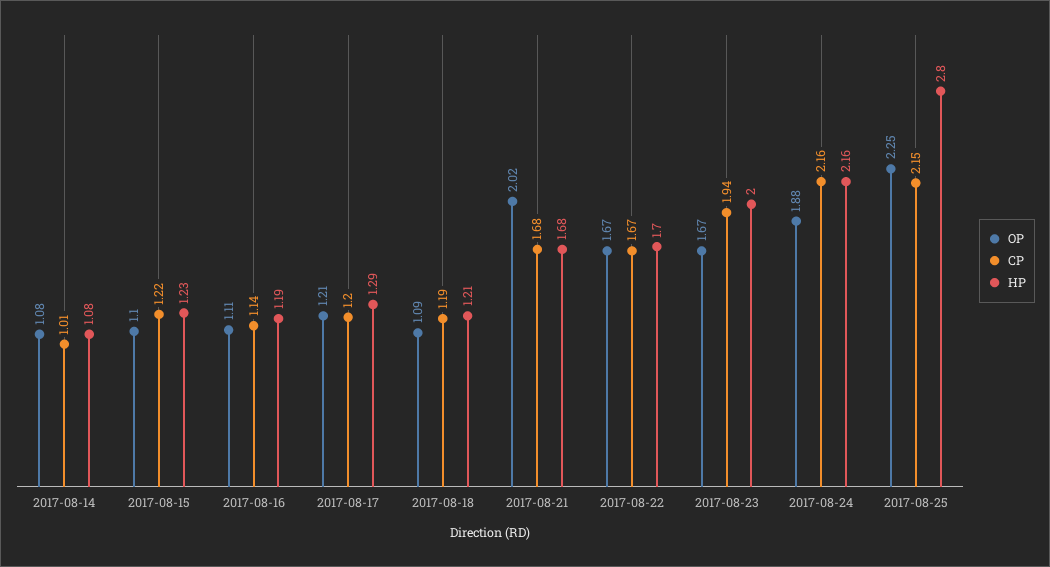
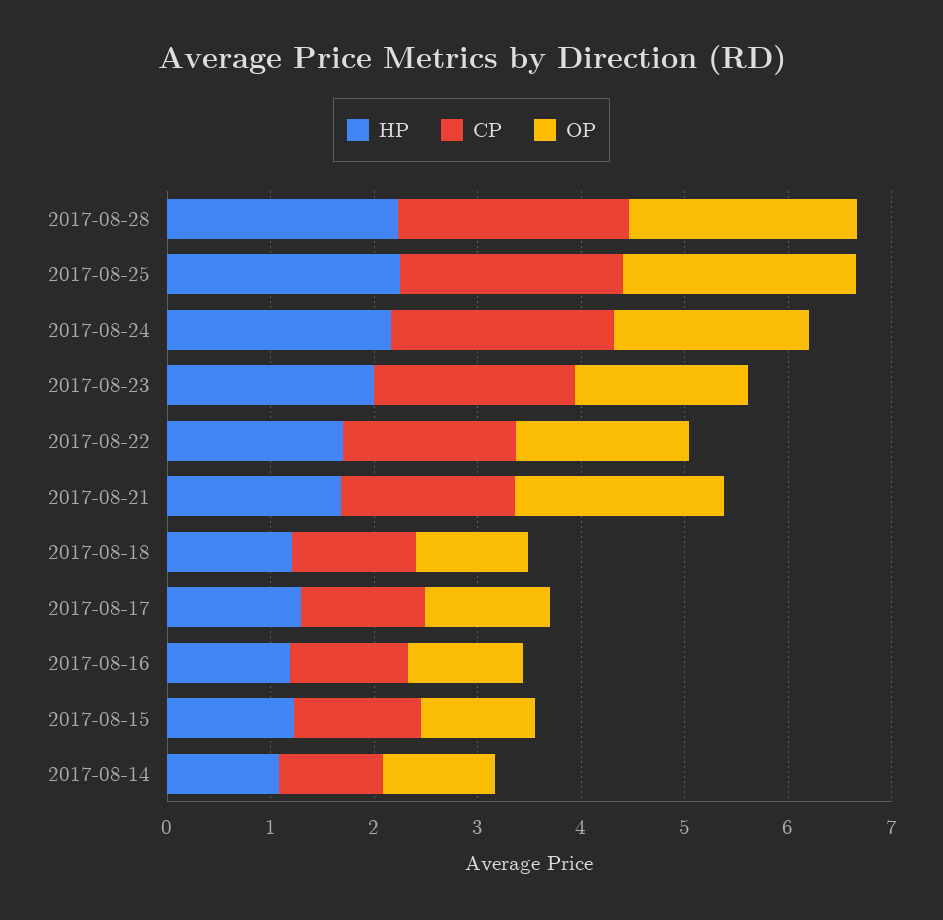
HP, 2017-08-25: 2.8 -> 2.2
HP, 2017-08-28: none -> 2.2
CP, 2017-08-28: none -> 2.2
OP, 2017-08-28: none -> 2.2

